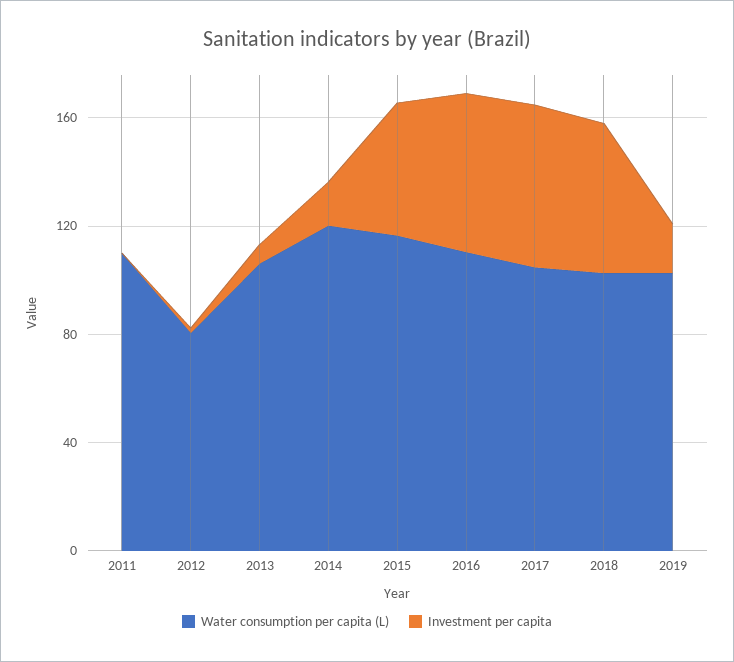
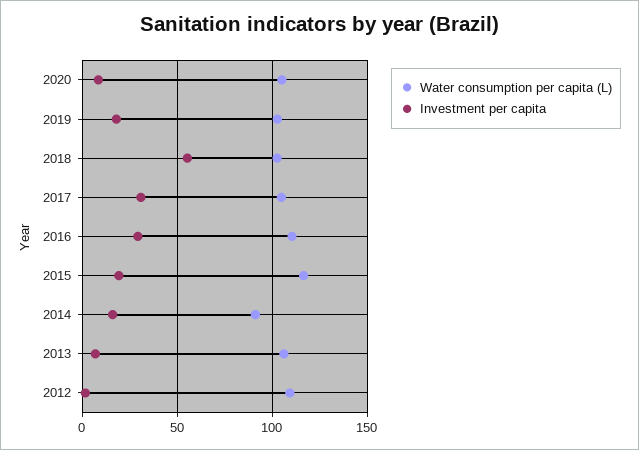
Water consumption per capita (L), 2011: 110 -> none
Investment per capita, 2011: 0 -> none
Water consumption per capita (L), 2012: 80 -> 110
Water consumption per capita (L), 2014: 120 -> 90
Investment per capita, 2015: 50 -> 20
Investment per capita, 2016: 60 -> 30
Investment per capita, 2017: 60 -> 30
Water consumption per capita (L), 2020: none -> 105
Investment per capita, 2020: none -> 10

